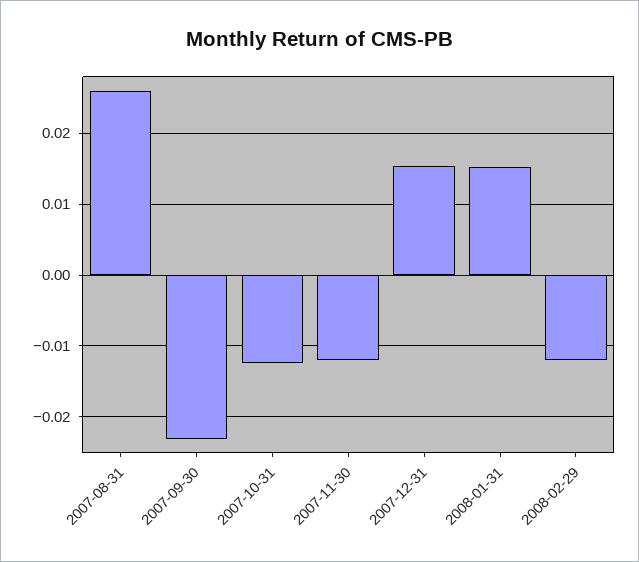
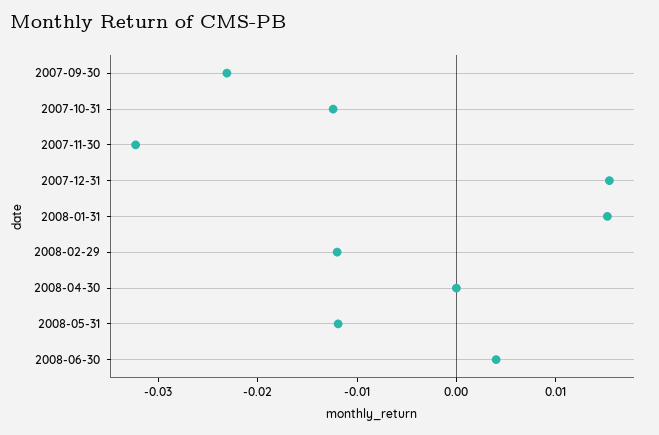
2007-08-31: 0.026 -> none
2007-11-30: -0.012 -> -0.032
2008-04-30: none -> 0
2008-05-31: none -> -0.012
2008-06-30: none -> 0.004

